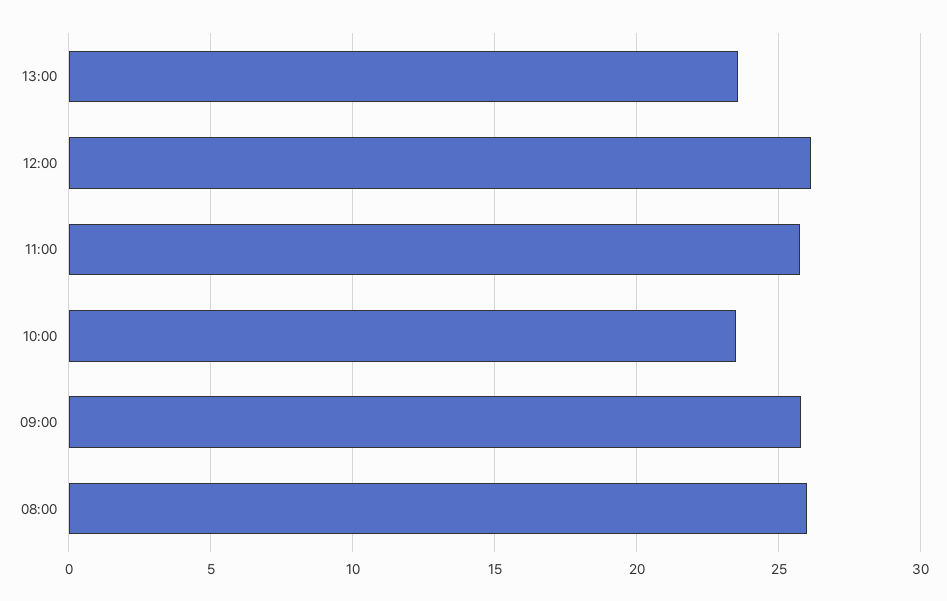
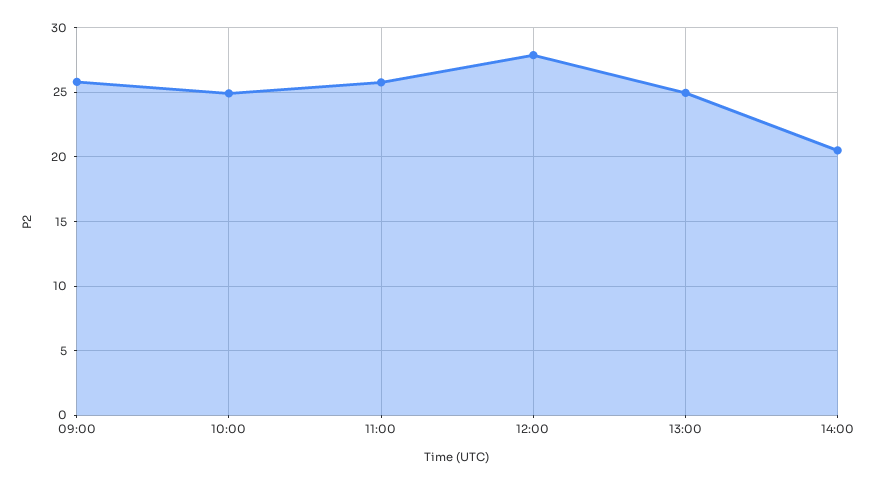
13:00: 23.5 -> 25
12:00: 26 -> 28
10:00: 23.5 -> 25
08:00: 26 -> none
14:00: none -> 20.5

